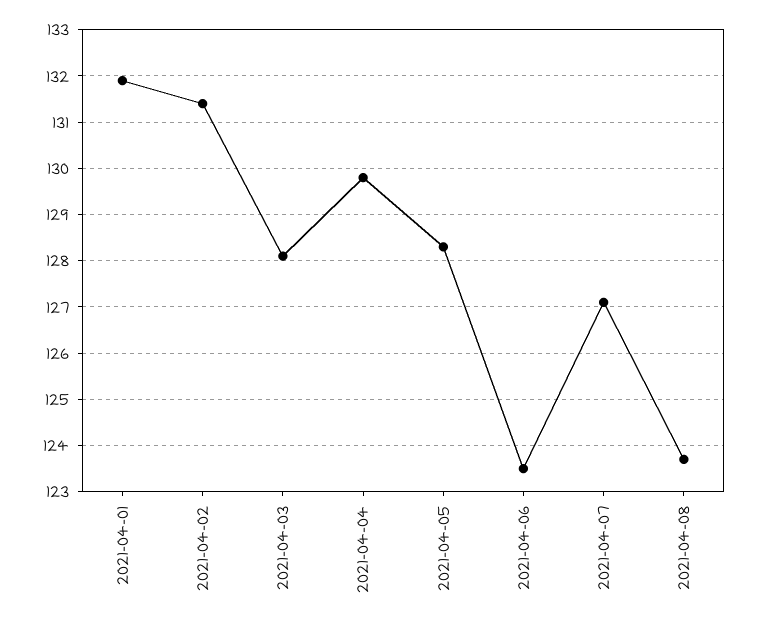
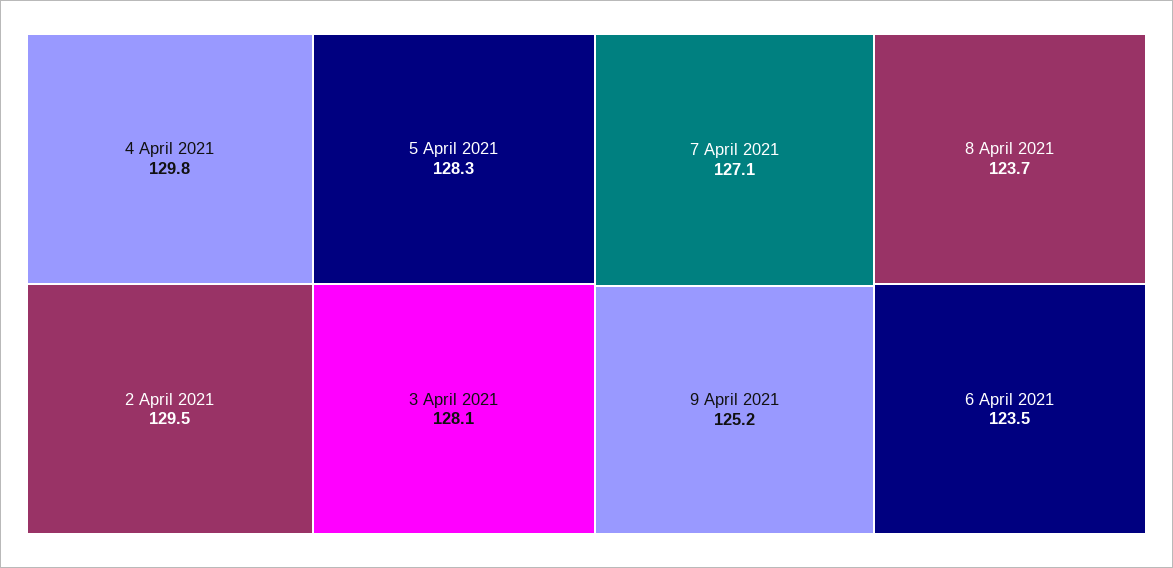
2021-04-01: 132 -> none
2021-04-02: 131.5 -> 129.5
9 April 2021: none -> 125.2

